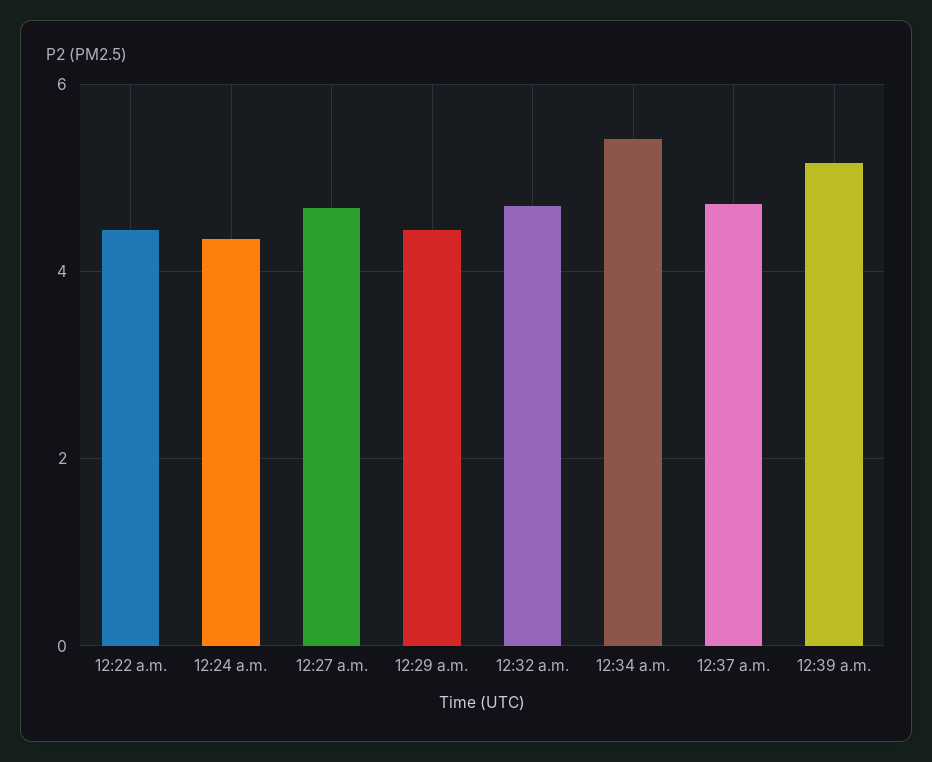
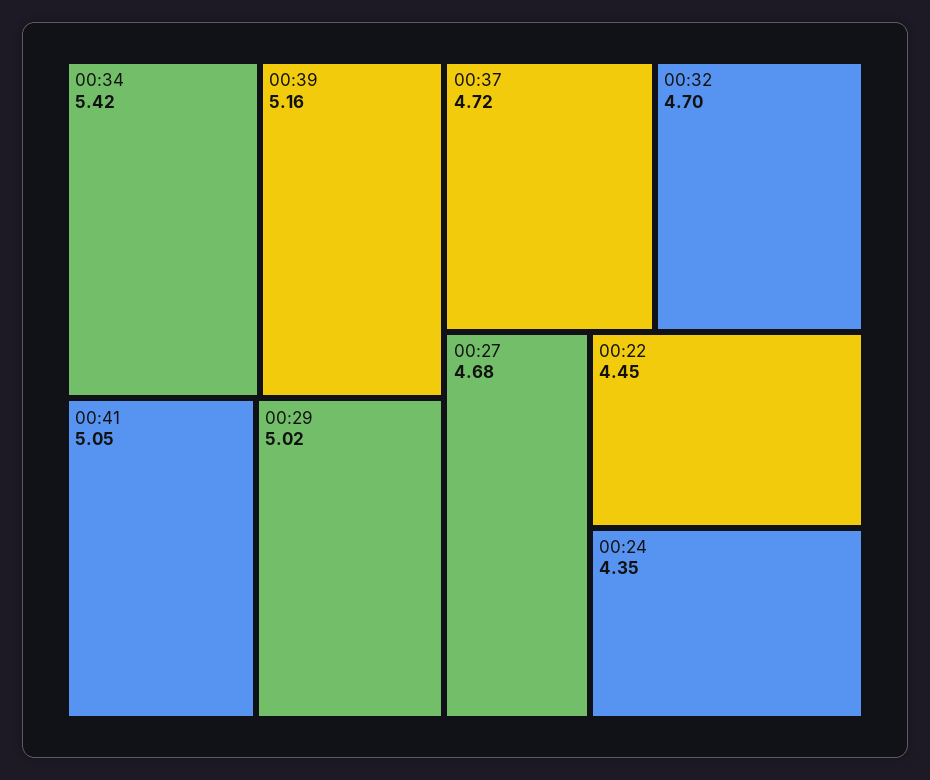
12:29 a.m.: 4.4 -> 5.02
00:41: none -> 5.05

